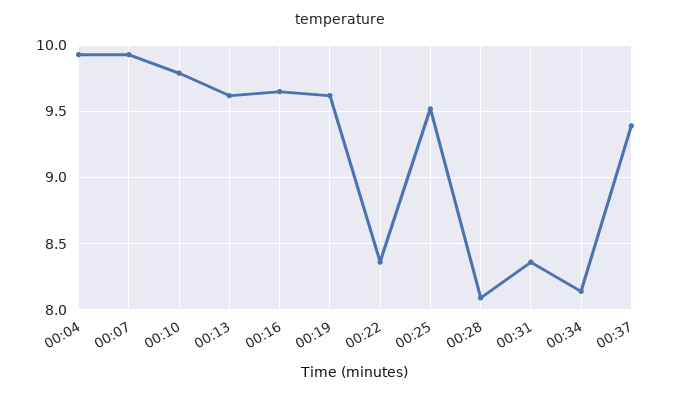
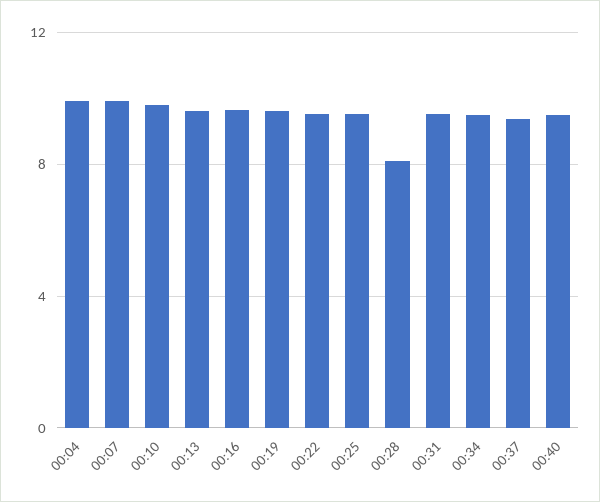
00:22: 8.35 -> 9.5
00:31: 8.35 -> 9.5
00:34: 8.15 -> 9.5
00:40: none -> 9.5

